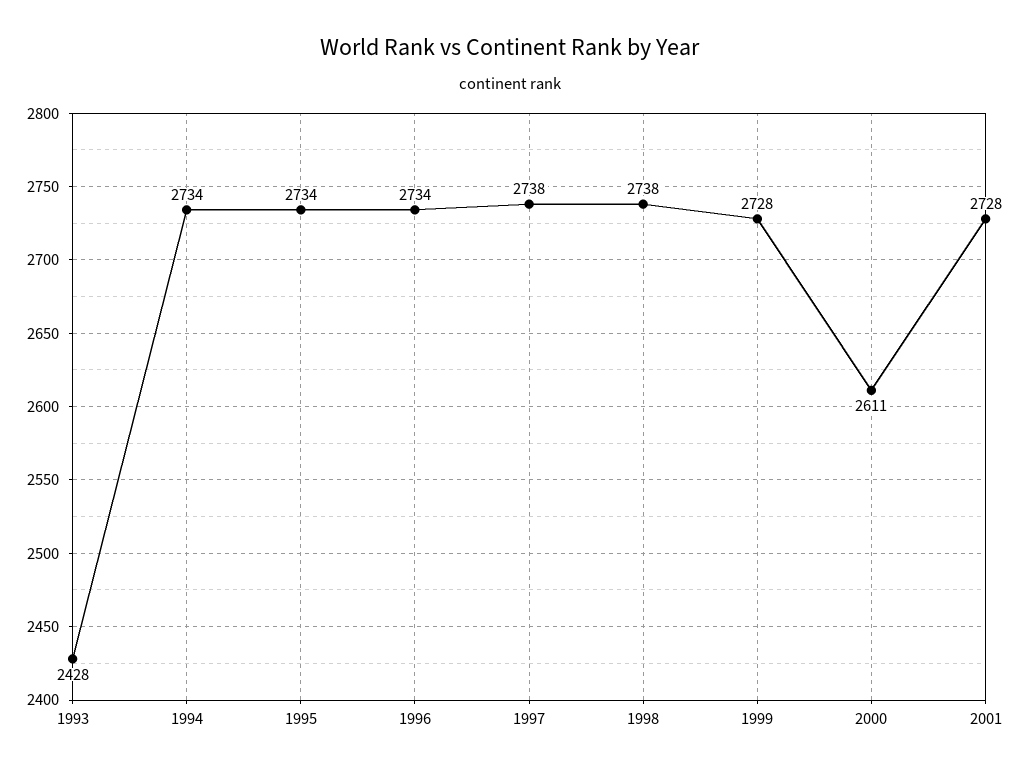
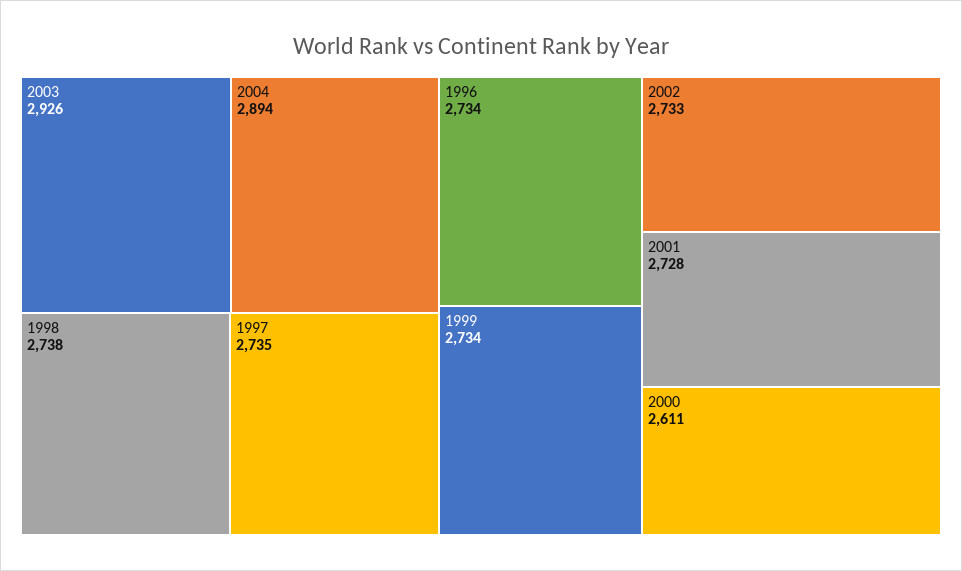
1993: 2428 -> none
1994: 2734 -> none
1995: 2734 -> none
1997: 2738 -> 2735
1999: 2728 -> 2734
2003: none -> 2926
2004: none -> 2894
2002: none -> 2733

